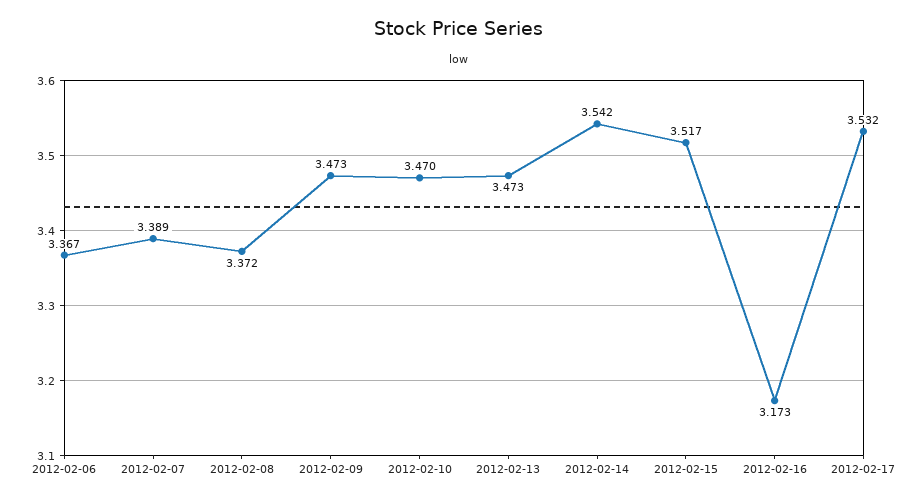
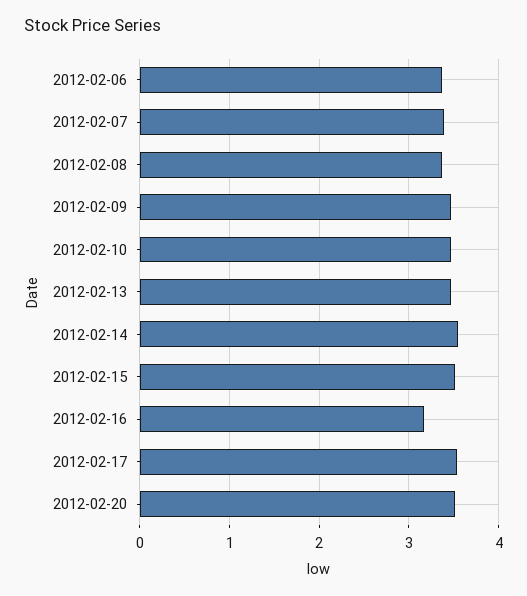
2012-02-20: none -> 3.5

